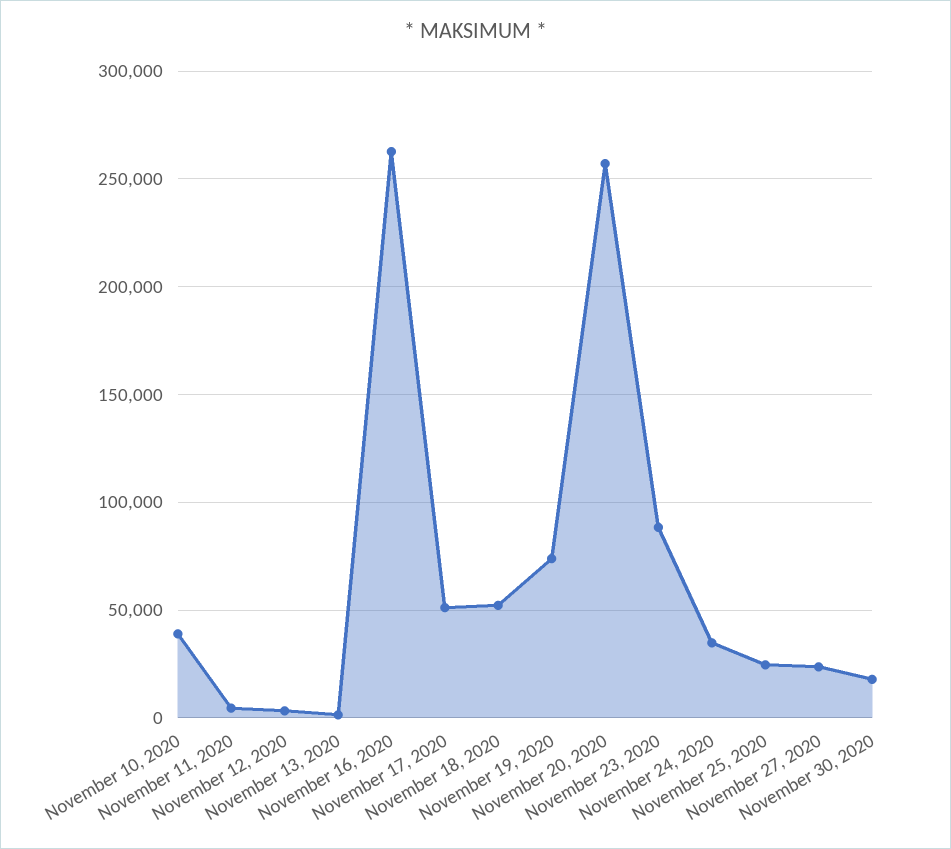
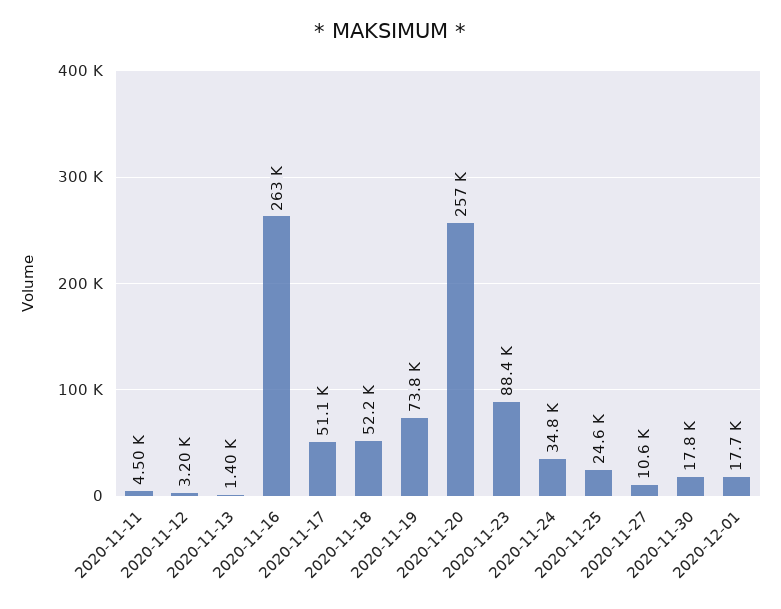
November 10, 2020: 40000 -> none
November 27, 2020: 25000 -> 10600
2020-12-01: none -> 17700

